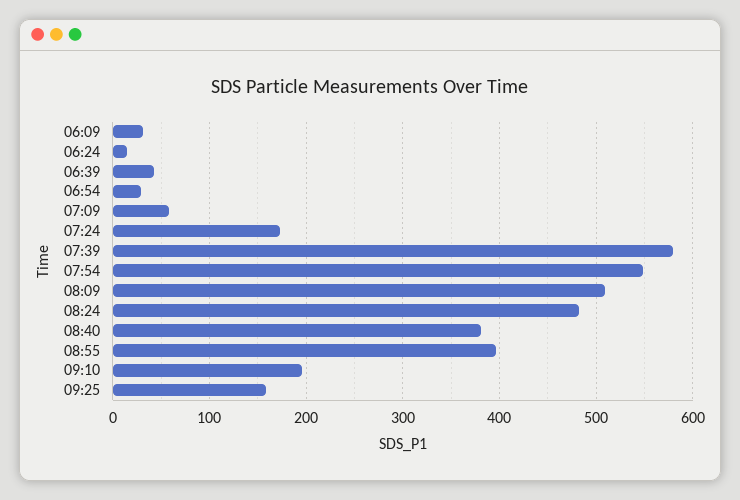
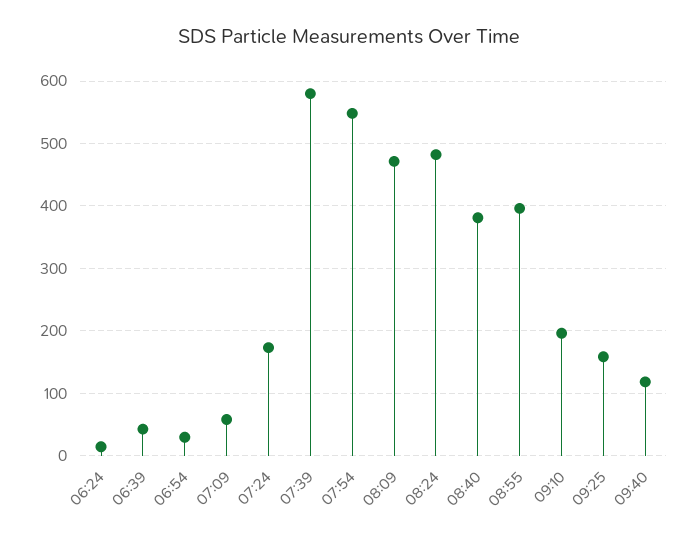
06:09: 30 -> none
08:09: 510 -> 470
09:40: none -> 120

